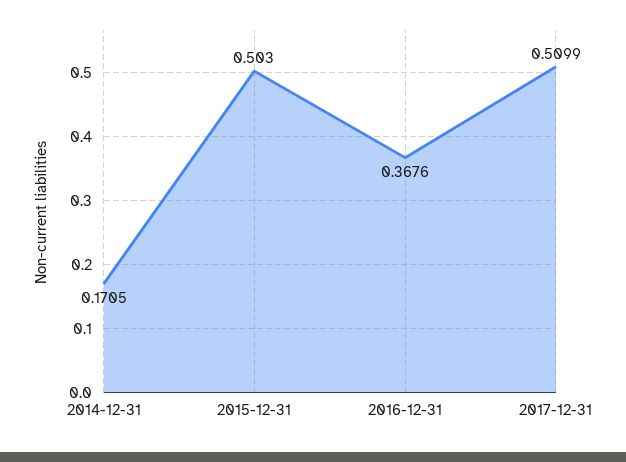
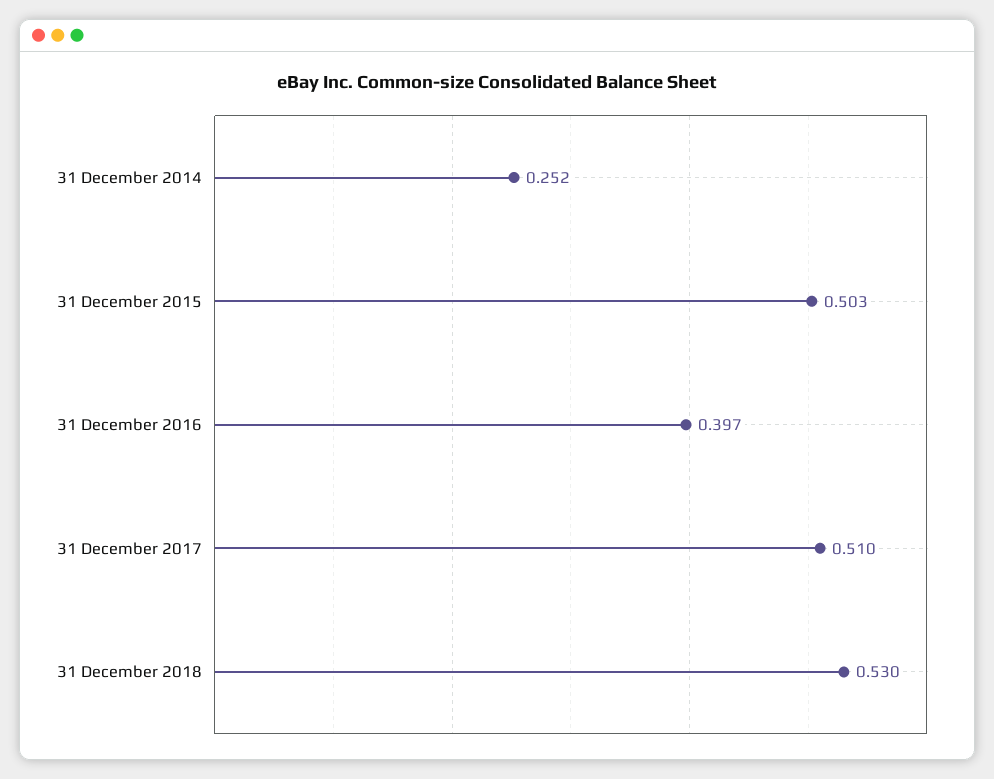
2014-12-31: 0.1705 -> 0.252
2016-12-31: 0.3676 -> 0.397
31 December 2018: none -> 0.53

